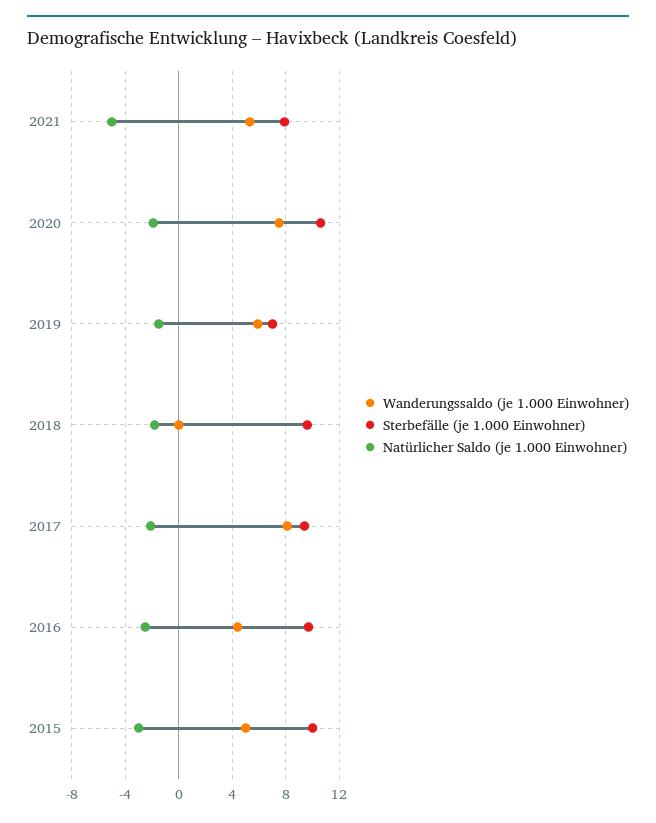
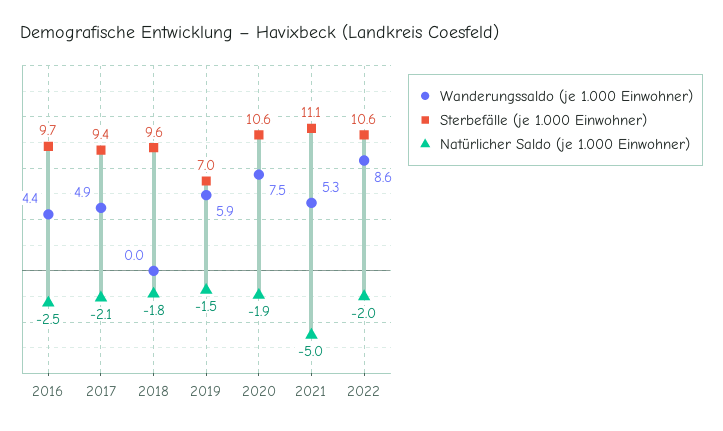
Sterbefälle (je 1.000 Einwohner), 2021: 8 -> 11.1
Wanderungssaldo (je 1.000 Einwohner), 2017: 8 -> 4.9
Wanderungssaldo (je 1.000 Einwohner), 2015: 5 -> none
Sterbefälle (je 1.000 Einwohner), 2015: 10 -> none
Natürlicher Saldo (je 1.000 Einwohner), 2015: -3 -> none
Wanderungssaldo (je 1.000 Einwohner), 2022: none -> 8.6
Sterbefälle (je 1.000 Einwohner), 2022: none -> 10.6
Natürlicher Saldo (je 1.000 Einwohner), 2022: none -> -2

